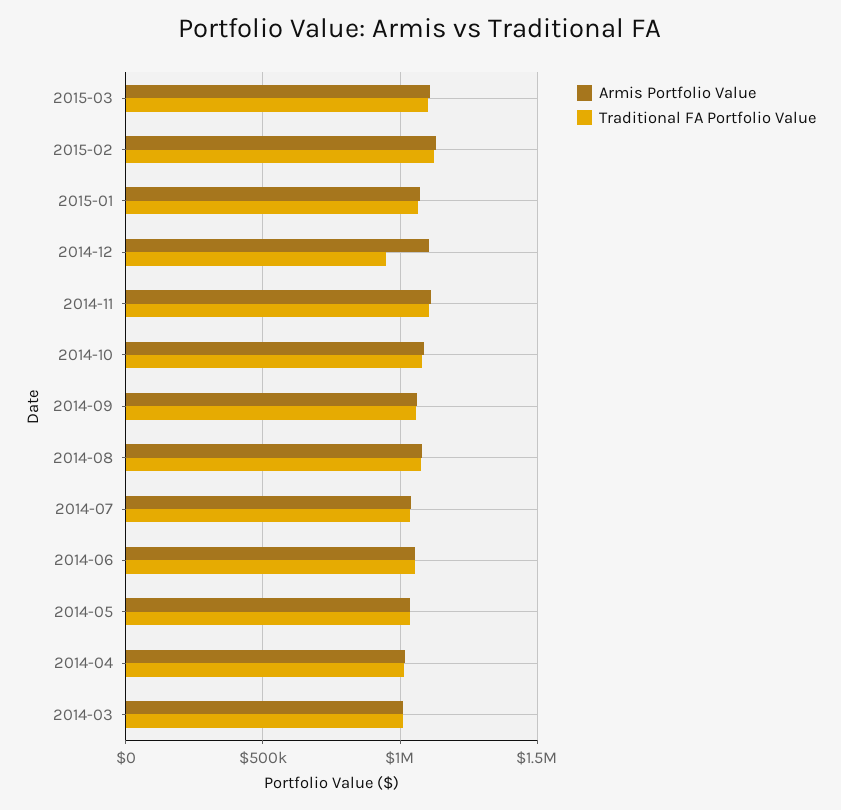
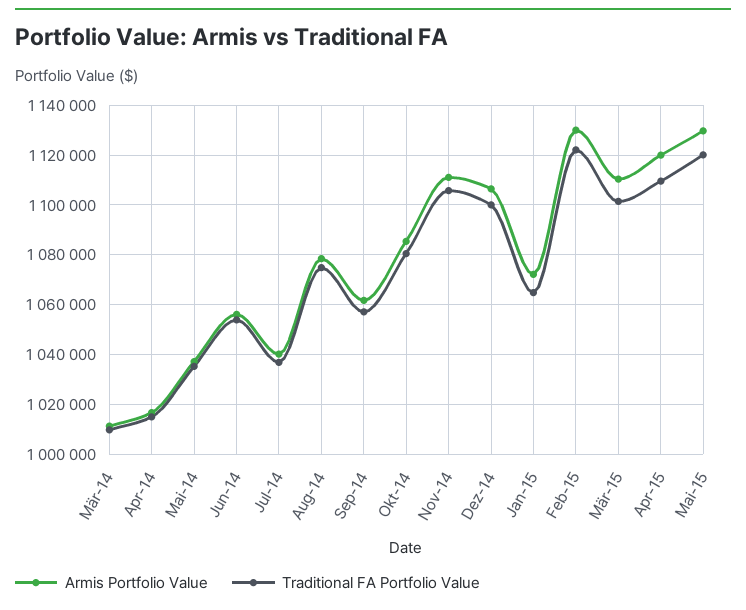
Traditional FA Portfolio Value, 2014-12: 950000 -> 1100000
Armis Portfolio Value, Apr-15: none -> 1120000
Traditional FA Portfolio Value, Apr-15: none -> 1110000
Armis Portfolio Value, Mai-15: none -> 1130000
Traditional FA Portfolio Value, Mai-15: none -> 1120000

